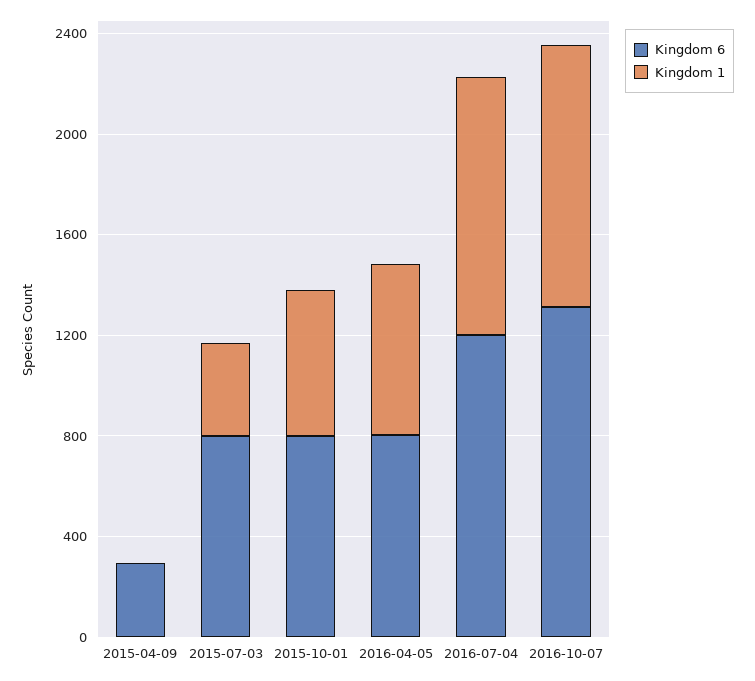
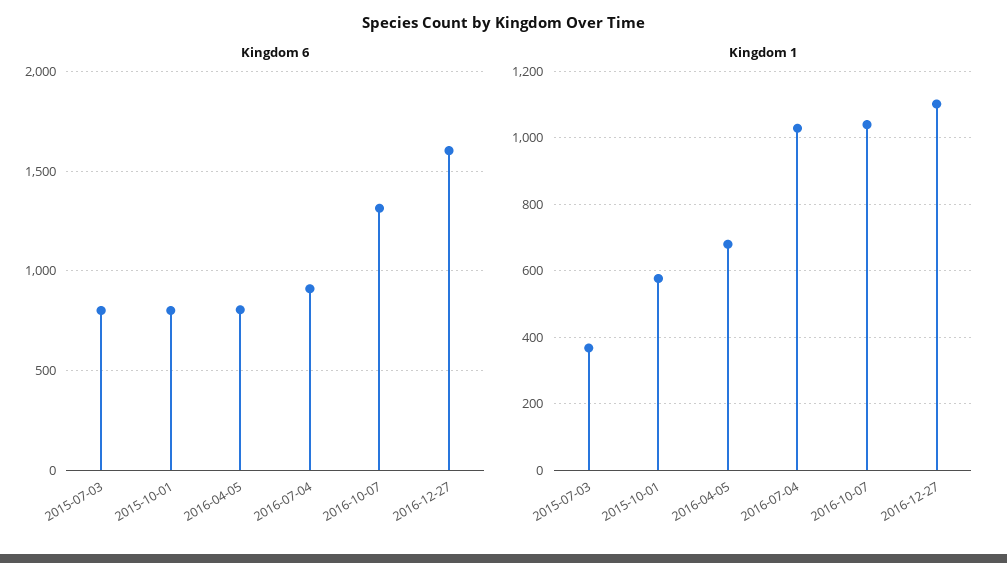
Kingdom 6, 2015-04-09: 300 -> none
Kingdom 1, 2015-04-09: 0 -> none
Kingdom 6, 2016-07-04: 1200 -> 900
Kingdom 6, 2016-12-27: none -> 1600
Kingdom 1, 2016-12-27: none -> 1100

